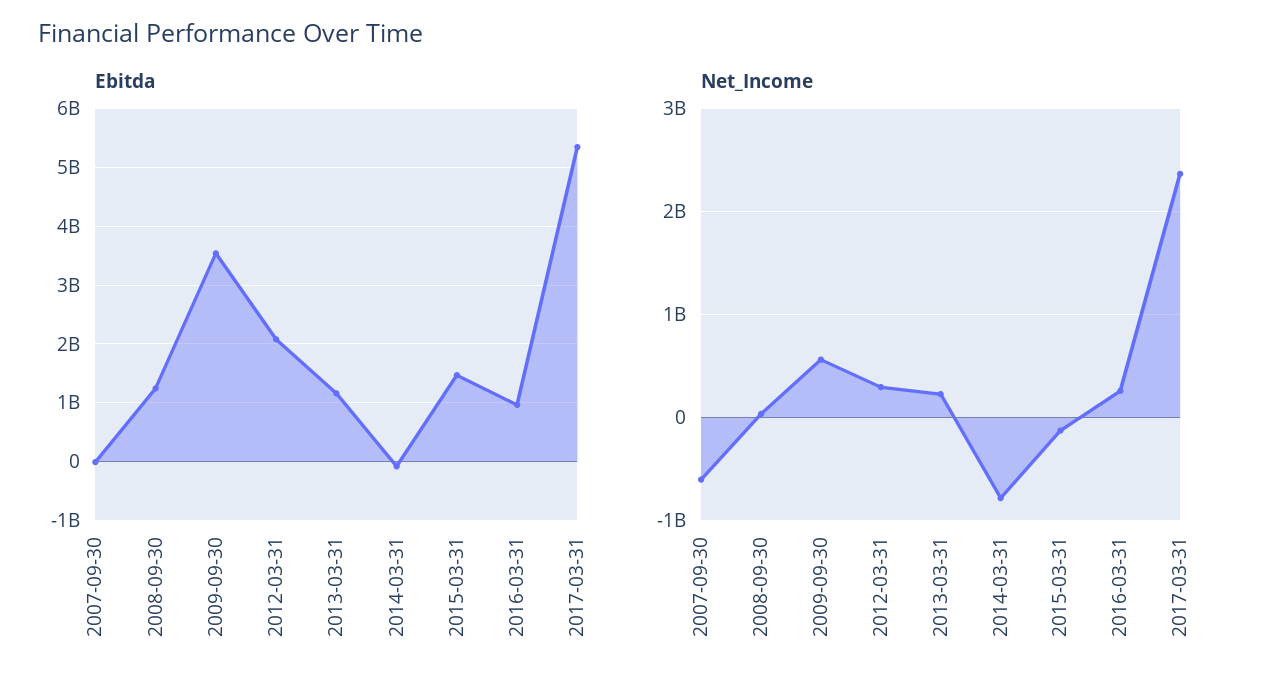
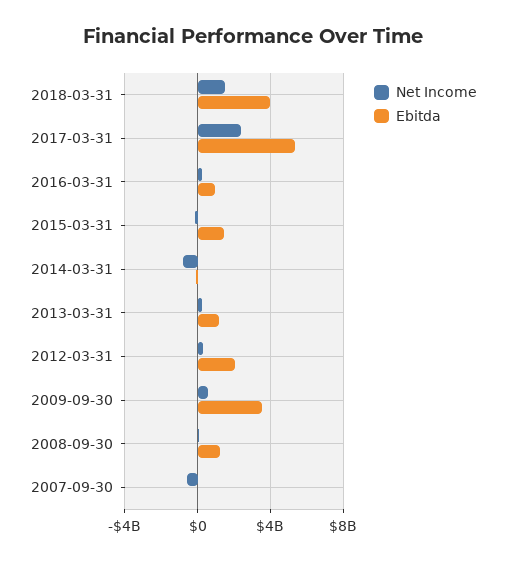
Net_Income, 2018-03-31: none -> 1500000000
Ebitda, 2018-03-31: none -> 4000000000

